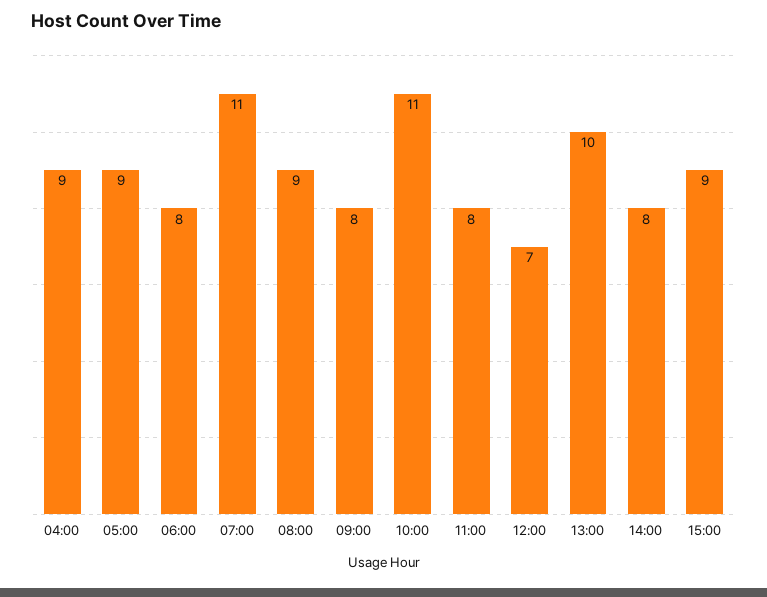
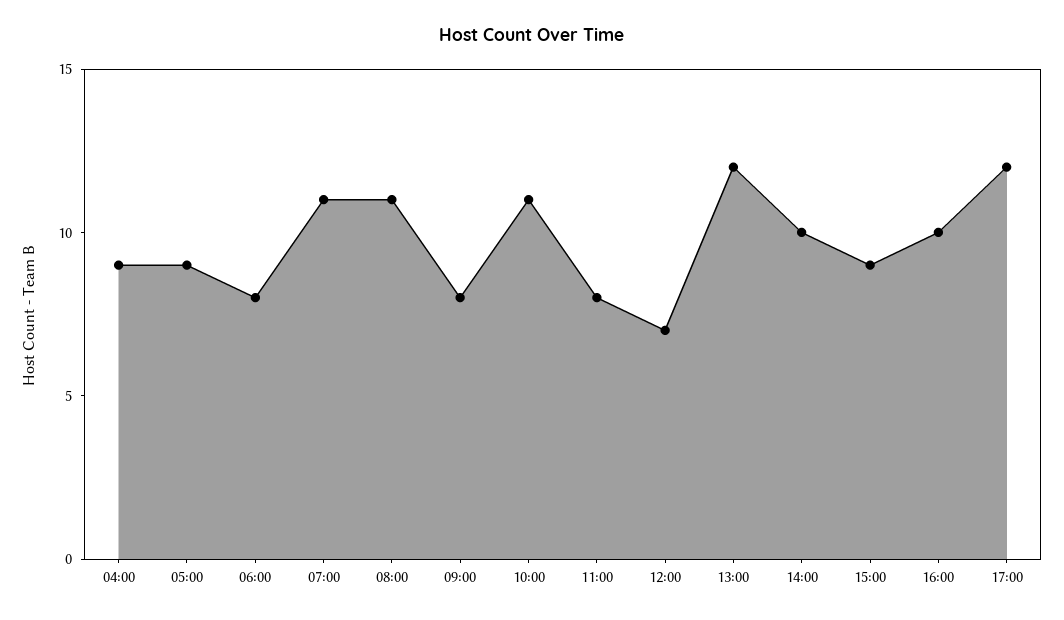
08:00: 9 -> 11
13:00: 10 -> 12
14:00: 8 -> 10
16:00: none -> 10
17:00: none -> 12

